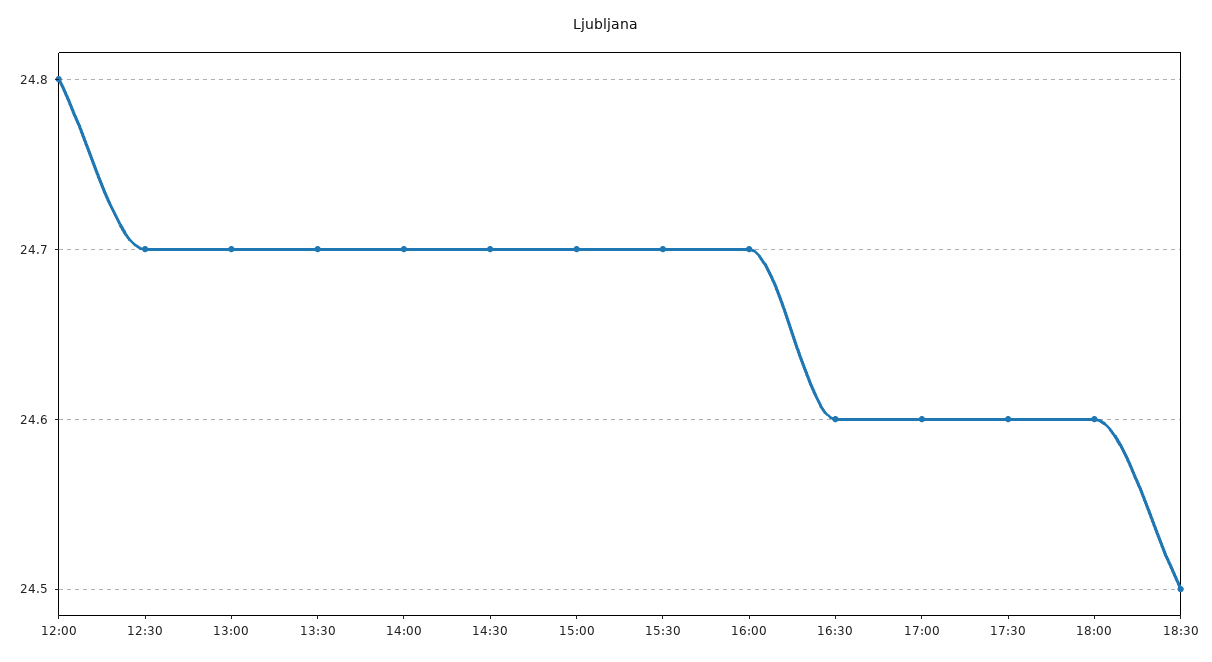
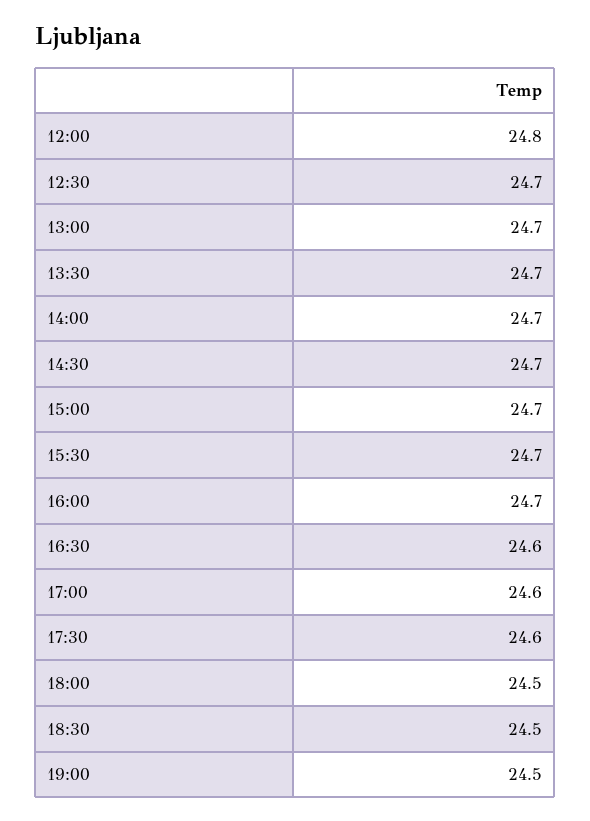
18:00: 24.6 -> 24.5
19:00: none -> 24.5

